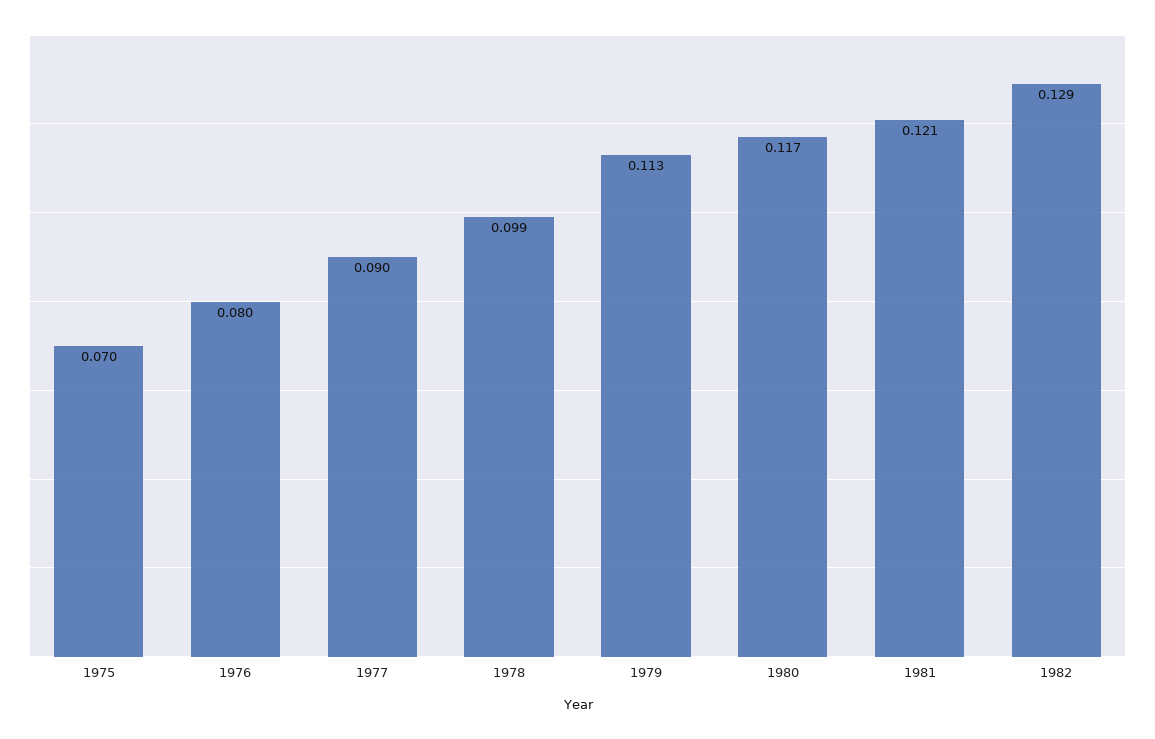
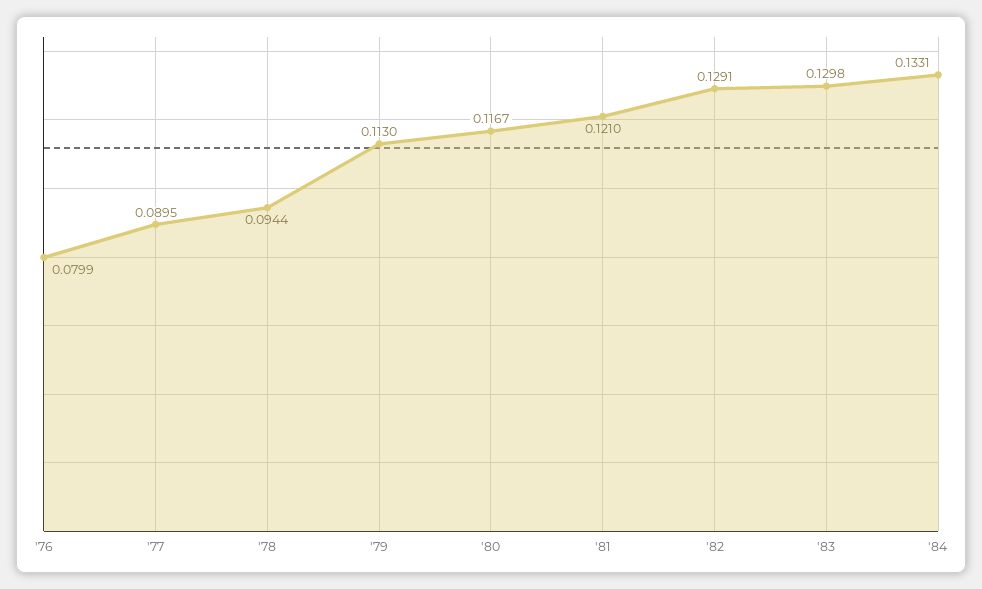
1975: 0.07 -> none
1978: 0.099 -> 0.0944
'83: none -> 0.1298
'84: none -> 0.1331

